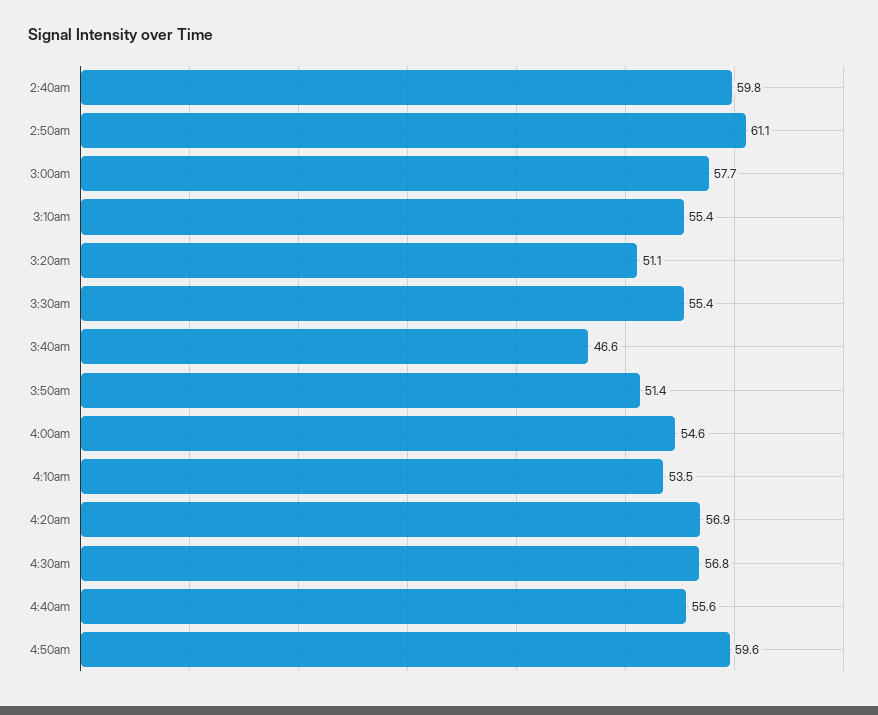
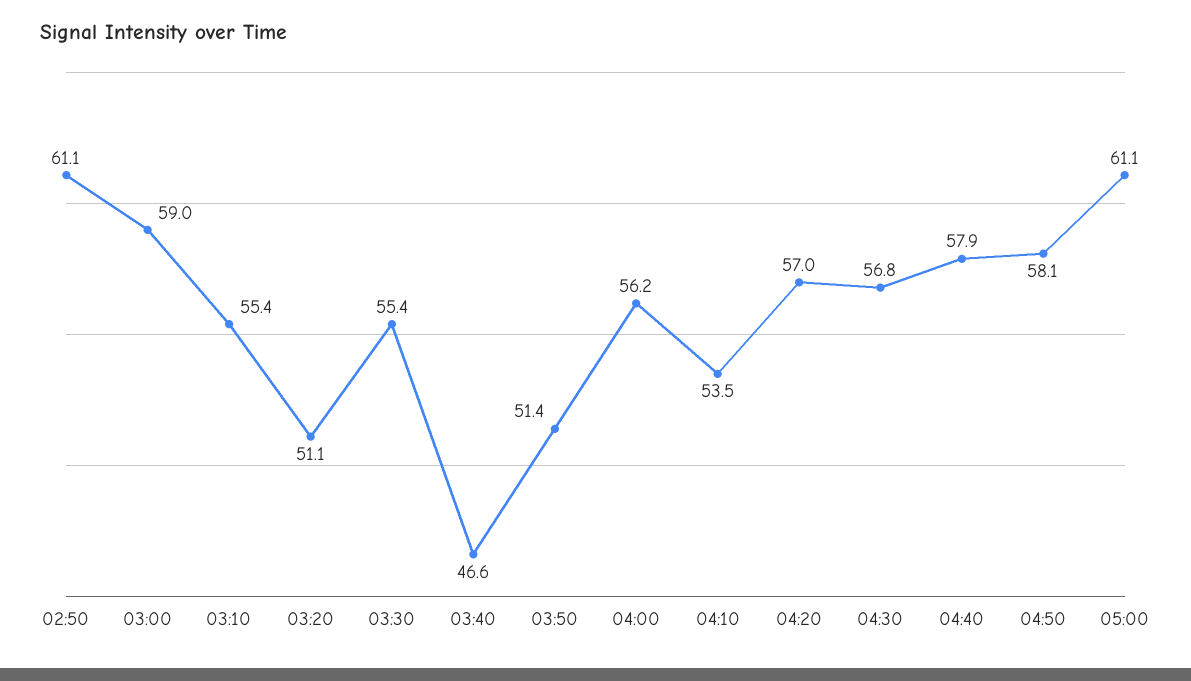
2:40am: 59.8 -> none
3:00am: 57.7 -> 59
4:00am: 54.6 -> 56.2
4:20am: 56.9 -> 57
4:40am: 55.6 -> 57.9
4:50am: 59.6 -> 58.1
05:00: none -> 61.1

